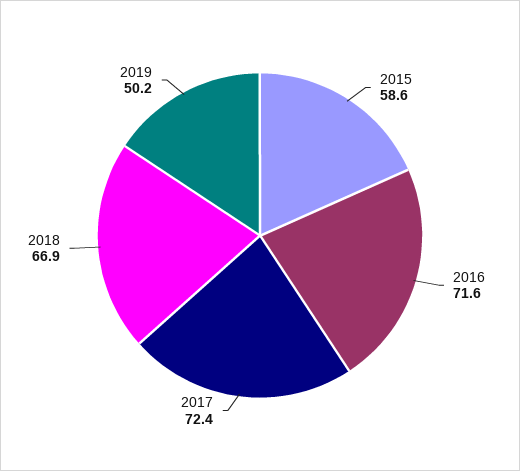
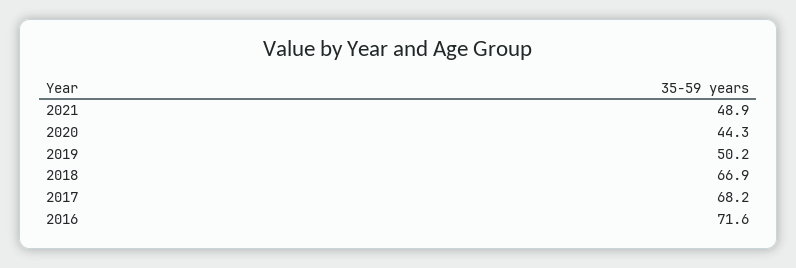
2015: 58.6 -> none
2017: 72.4 -> 68.2
2021: none -> 48.9
2020: none -> 44.3

